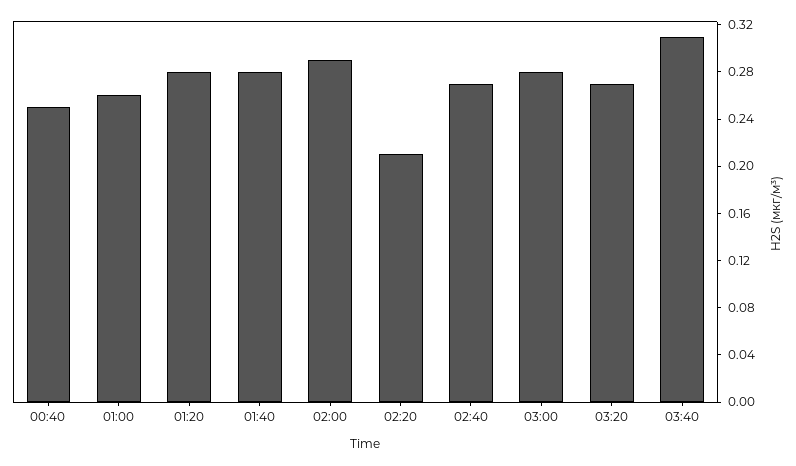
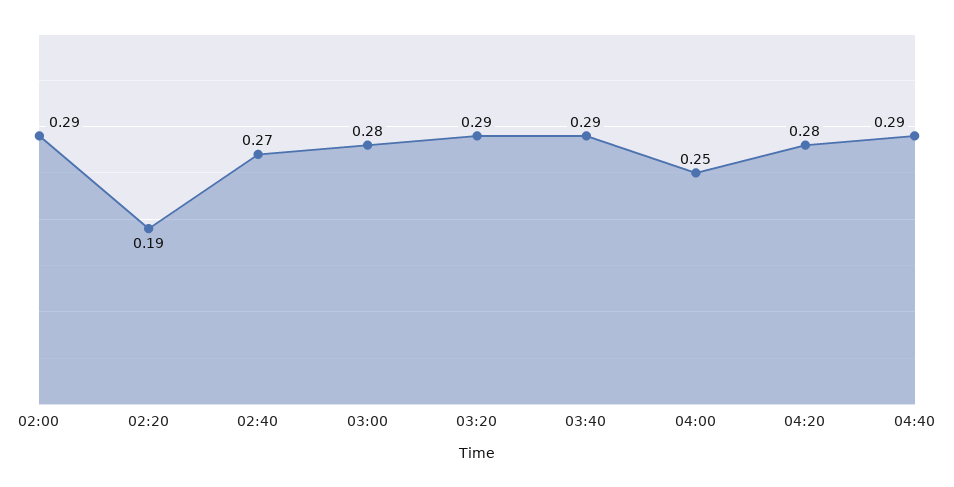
00:40: 0.25 -> none
01:00: 0.26 -> none
01:20: 0.28 -> none
01:40: 0.28 -> none
02:20: 0.21 -> 0.19
03:20: 0.27 -> 0.29
03:40: 0.31 -> 0.29
04:00: none -> 0.25
04:20: none -> 0.28
04:40: none -> 0.29

